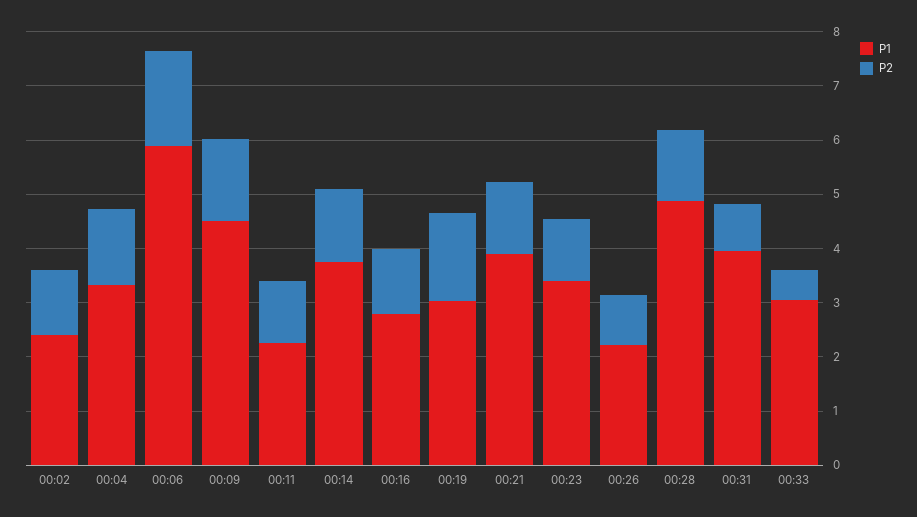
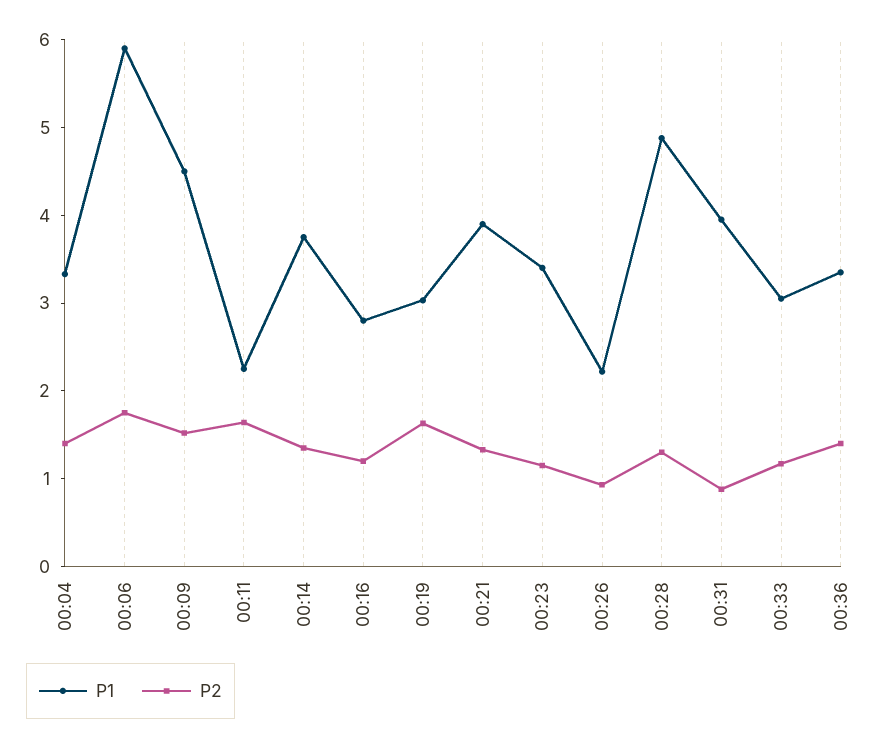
P1, 00:02: 2.4 -> none
P2, 00:02: 1.2 -> none
P2, 00:11: 1.2 -> 1.6
P2, 00:33: 0.6 -> 1.2
P1, 00:36: none -> 3.4
P2, 00:36: none -> 1.4

